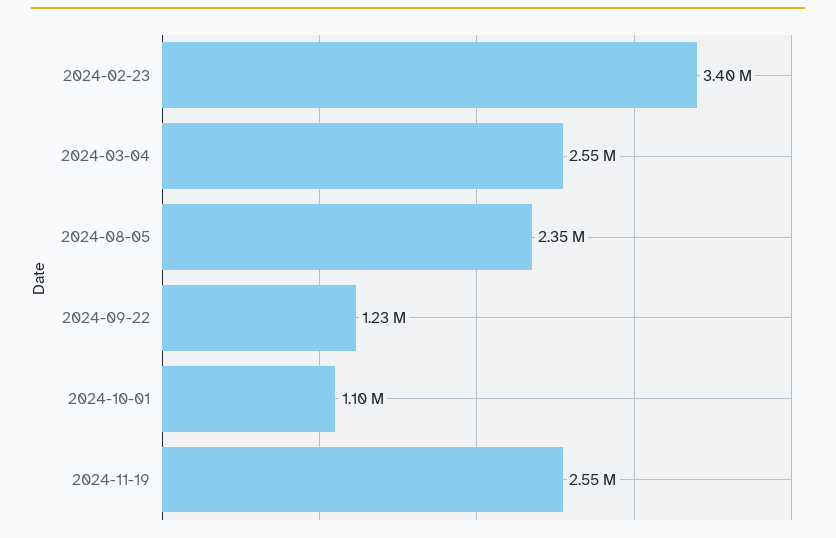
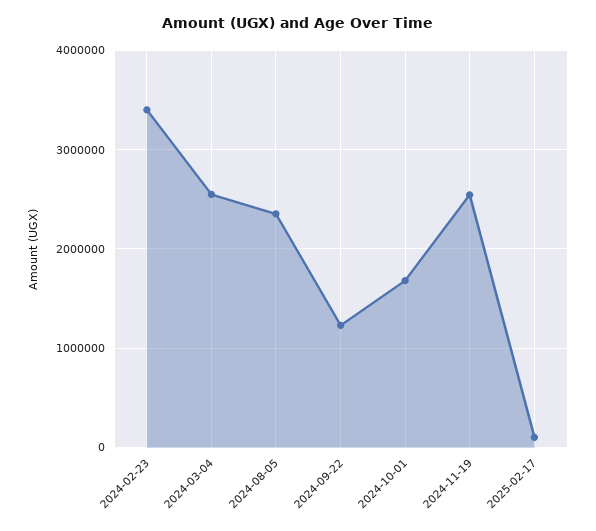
2024-10-01: 1100000 -> 1700000
2025-02-17: none -> 100000

